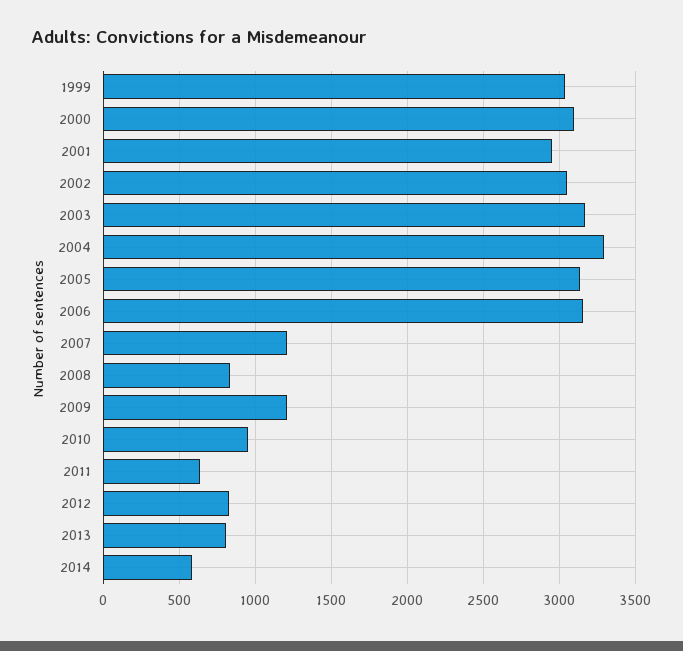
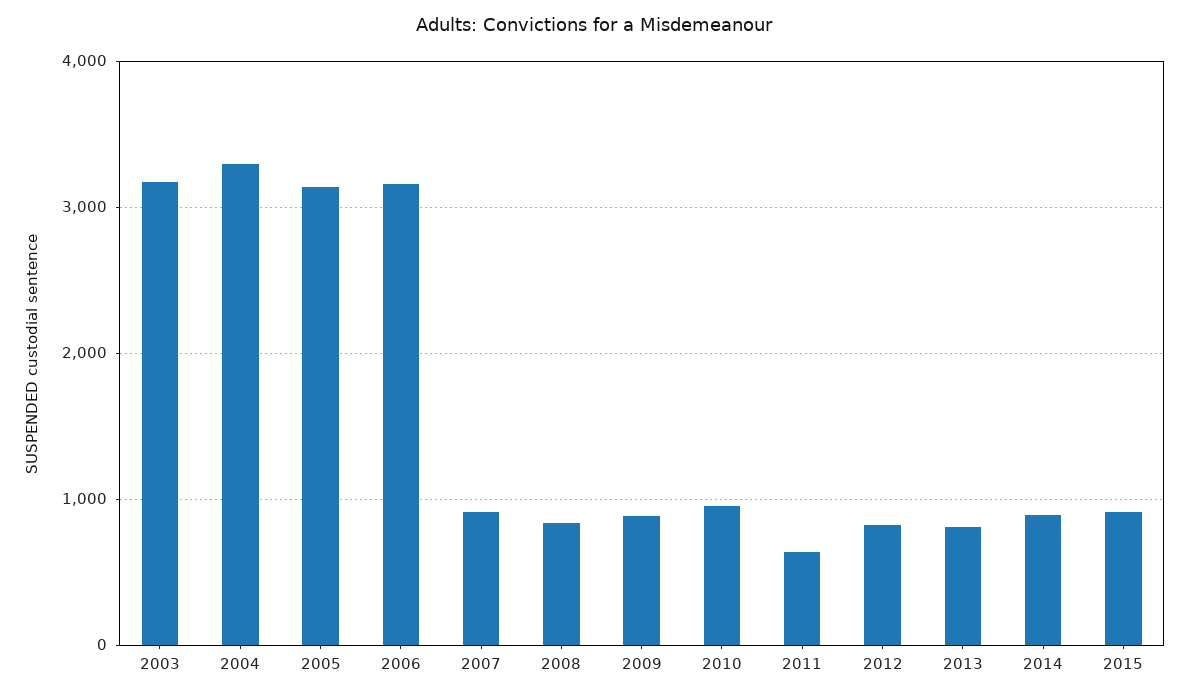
1999: 3050 -> none
2000: 3100 -> none
2001: 2950 -> none
2002: 3050 -> none
2007: 1200 -> 900
2009: 1200 -> 900
2014: 600 -> 900
2015: none -> 900

